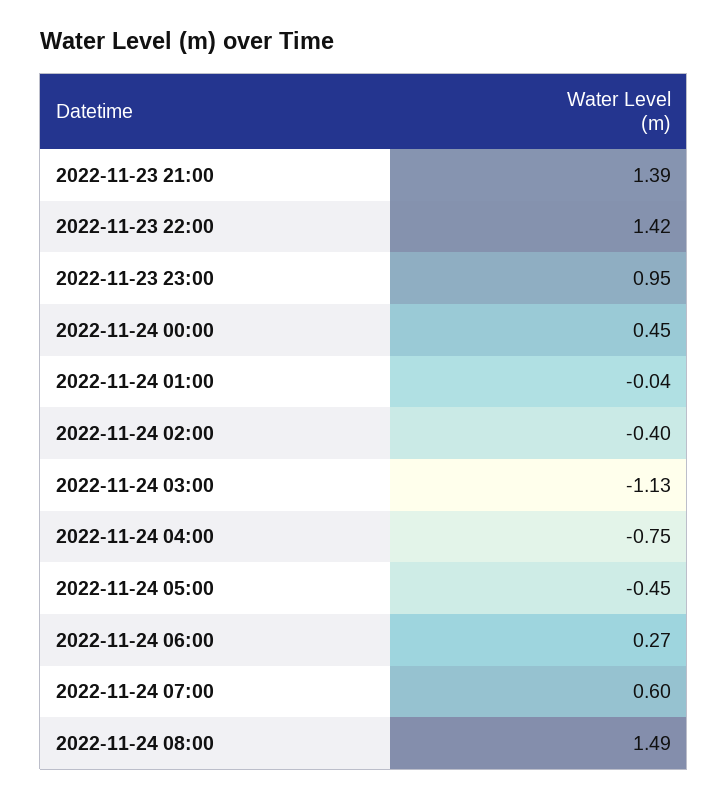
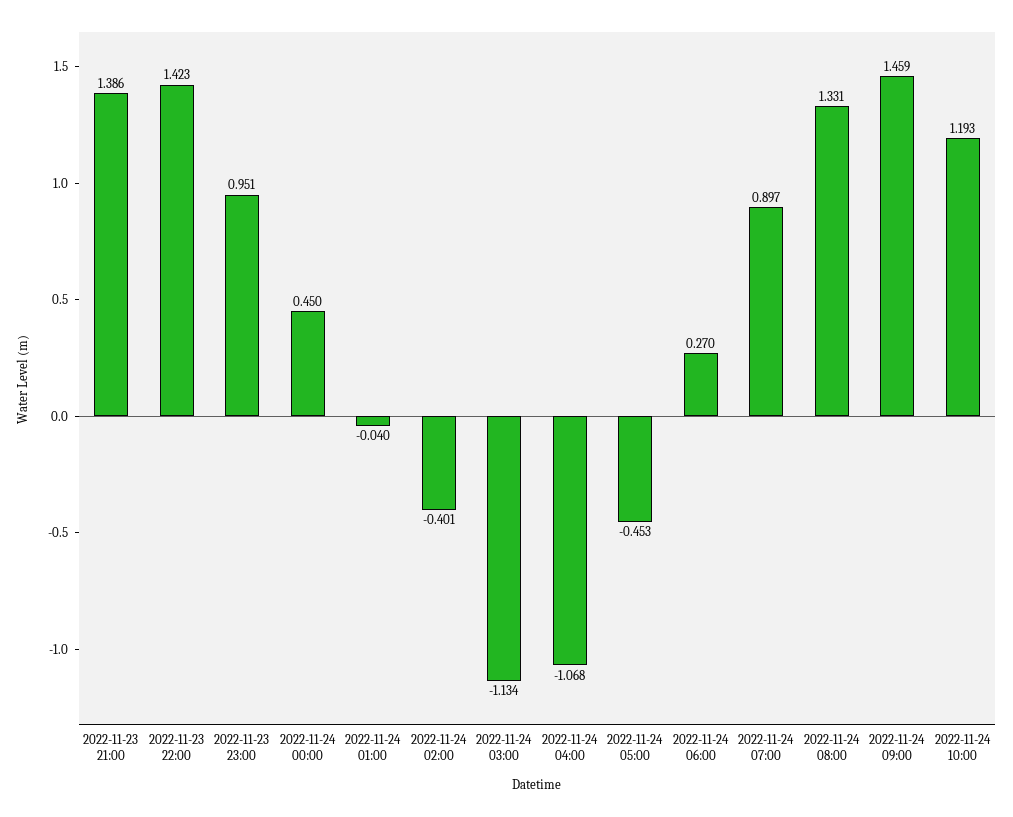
2022-11-24 04:00: -0.75 -> -1.068
2022-11-24 07:00: 0.6 -> 0.897
2022-11-24 08:00: 1.49 -> 1.331
2022-11-24 09:00: none -> 1.459
2022-11-24 10:00: none -> 1.193

